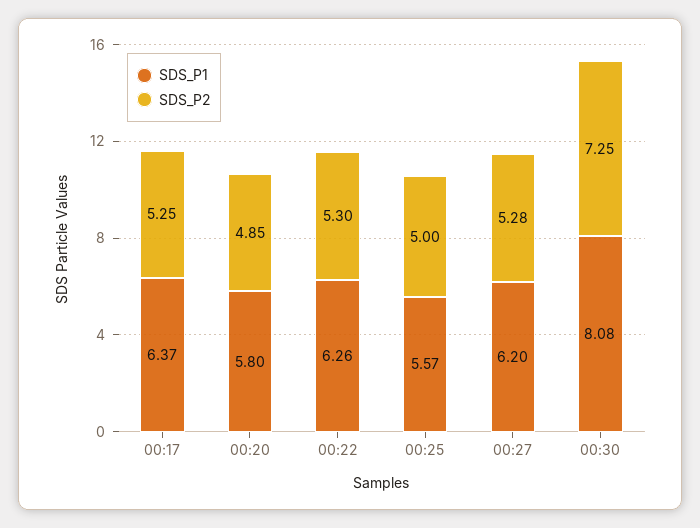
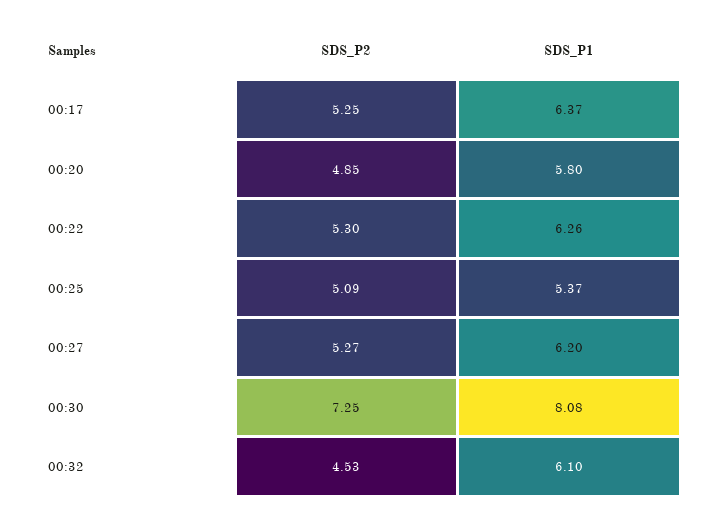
SDS_P1, 00:25: 5.57 -> 5.37
SDS_P2, 00:25: 5 -> 5.09
SDS_P2, 00:27: 5.28 -> 5.27
SDS_P2, 00:32: none -> 4.53
SDS_P1, 00:32: none -> 6.1

